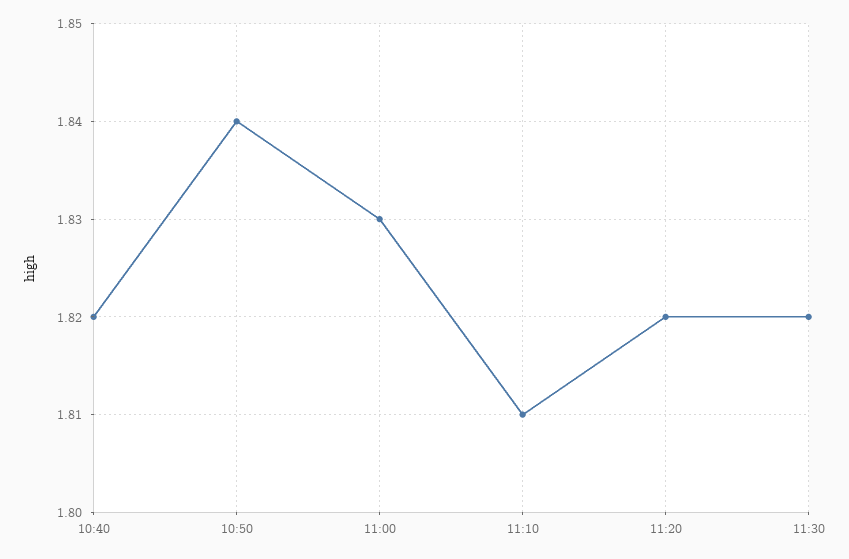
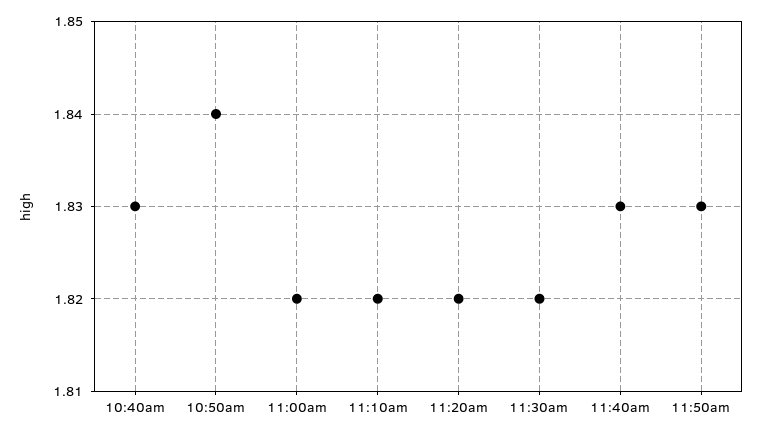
10:40: 1.82 -> 1.83
11:00: 1.83 -> 1.82
11:10: 1.81 -> 1.82
11:40am: none -> 1.83
11:50am: none -> 1.83

